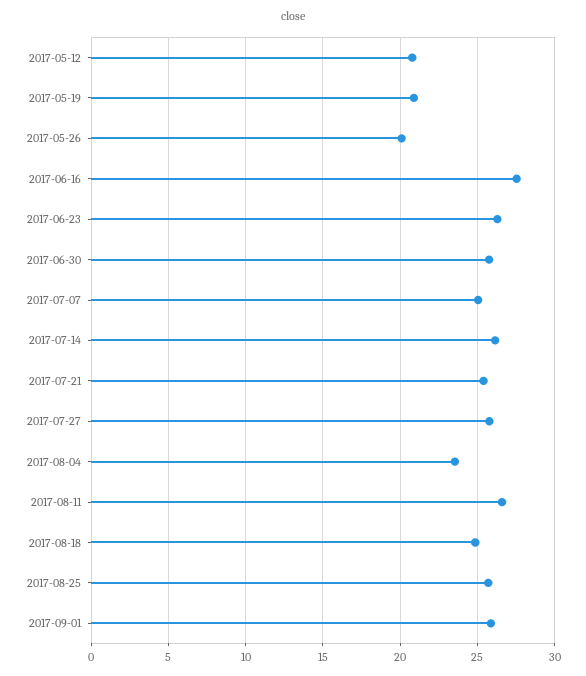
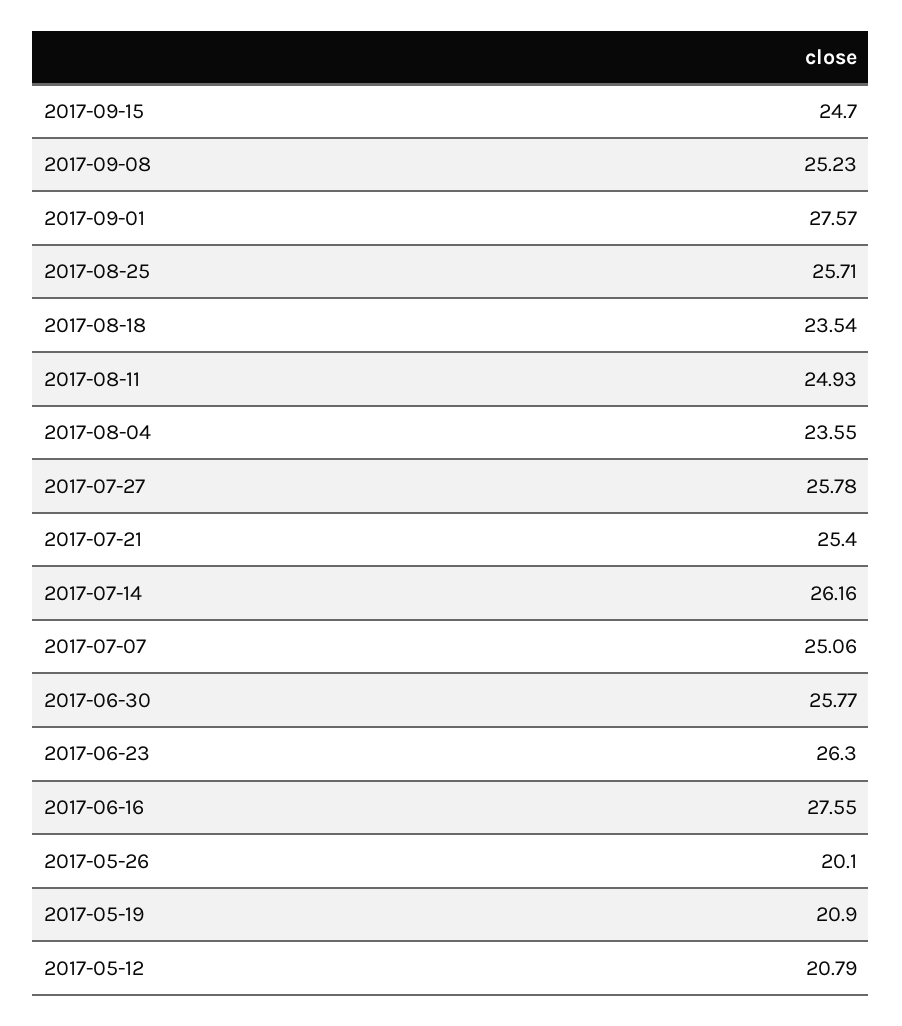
2017-08-11: 26.5 -> 24.93
2017-08-18: 25 -> 23.54
2017-09-01: 26 -> 27.57
2017-09-15: none -> 24.7
2017-09-08: none -> 25.23

